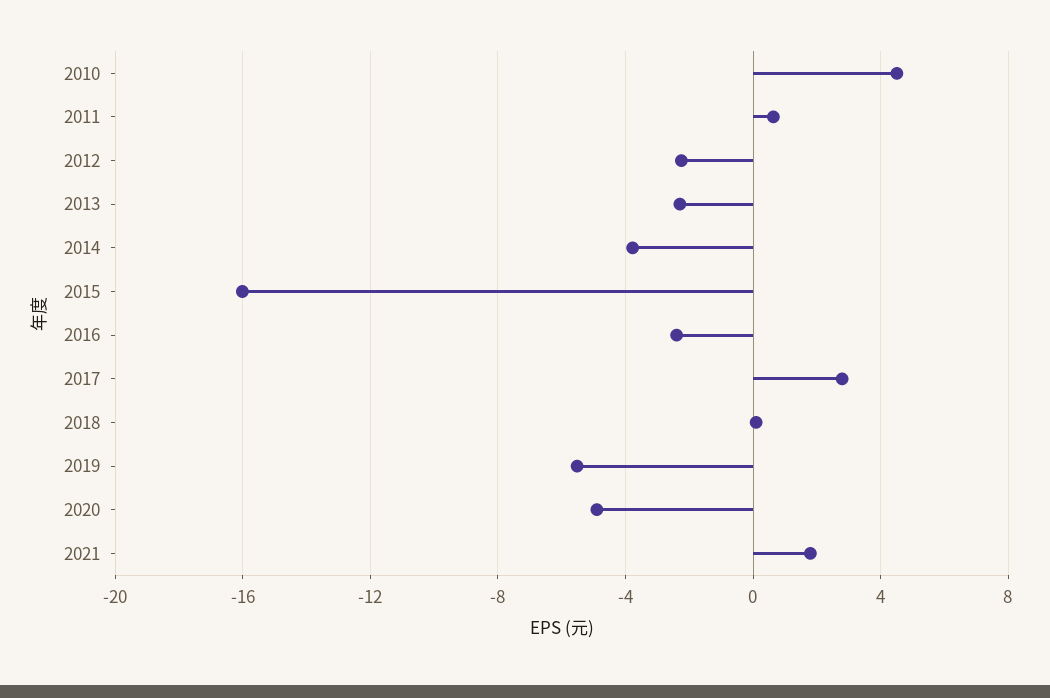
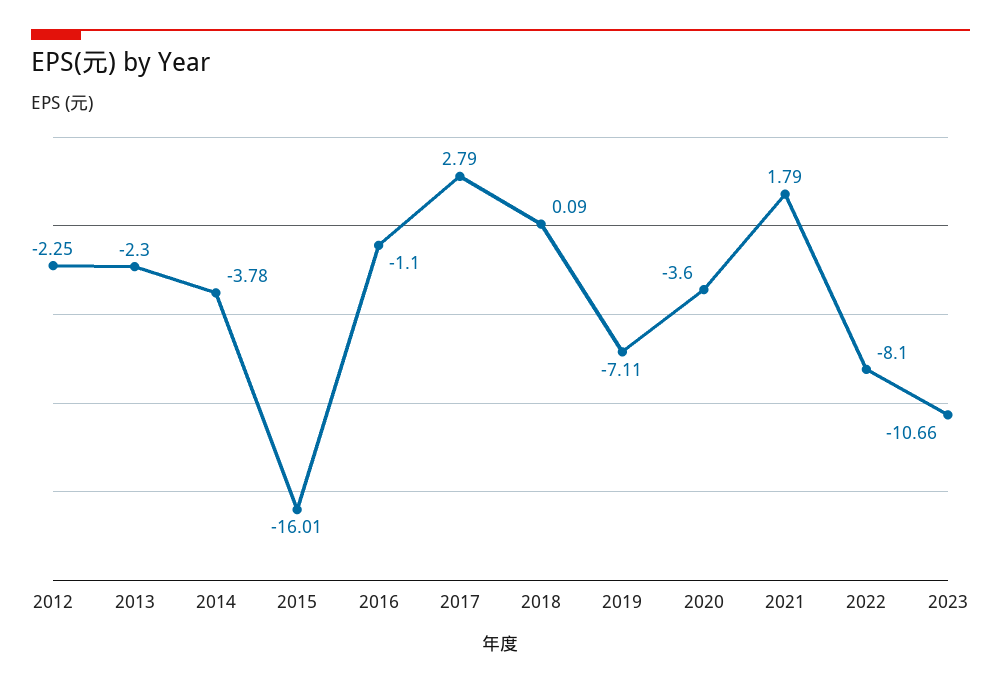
2010: 4.5 -> none
2011: 0.5 -> none
2016: -2.5 -> -1.1
2019: -5.5 -> -7.11
2020: -5 -> -3.6
2022: none -> -8.1
2023: none -> -10.66

